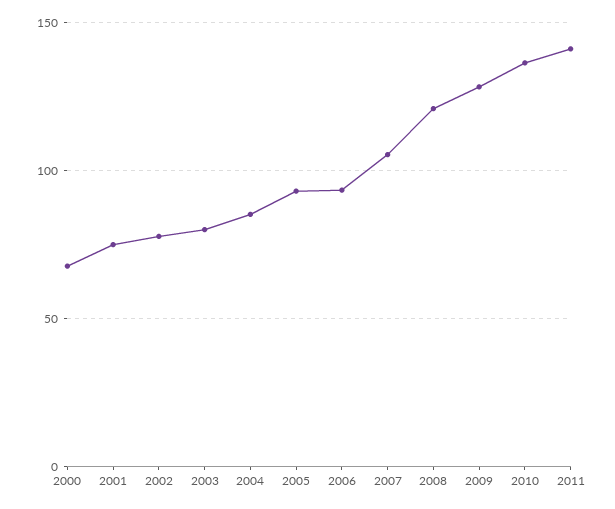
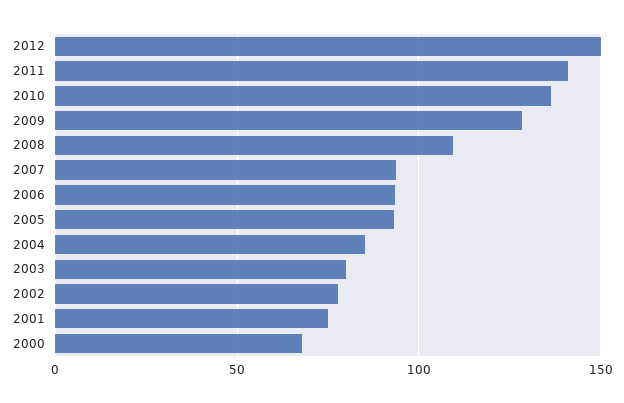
2007: 105 -> 95
2008: 120 -> 110
2012: none -> 150

